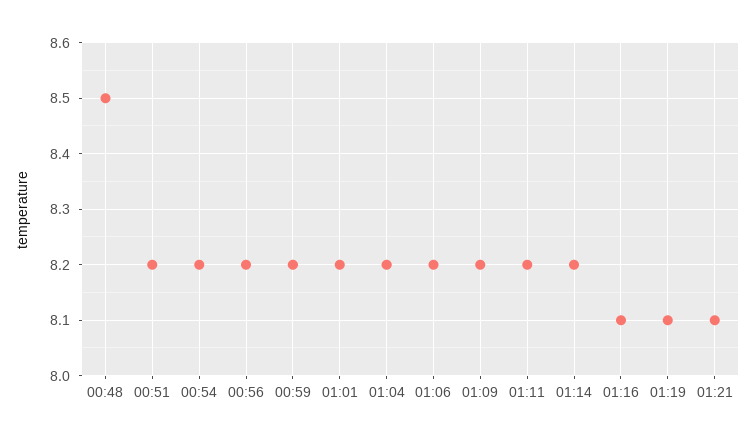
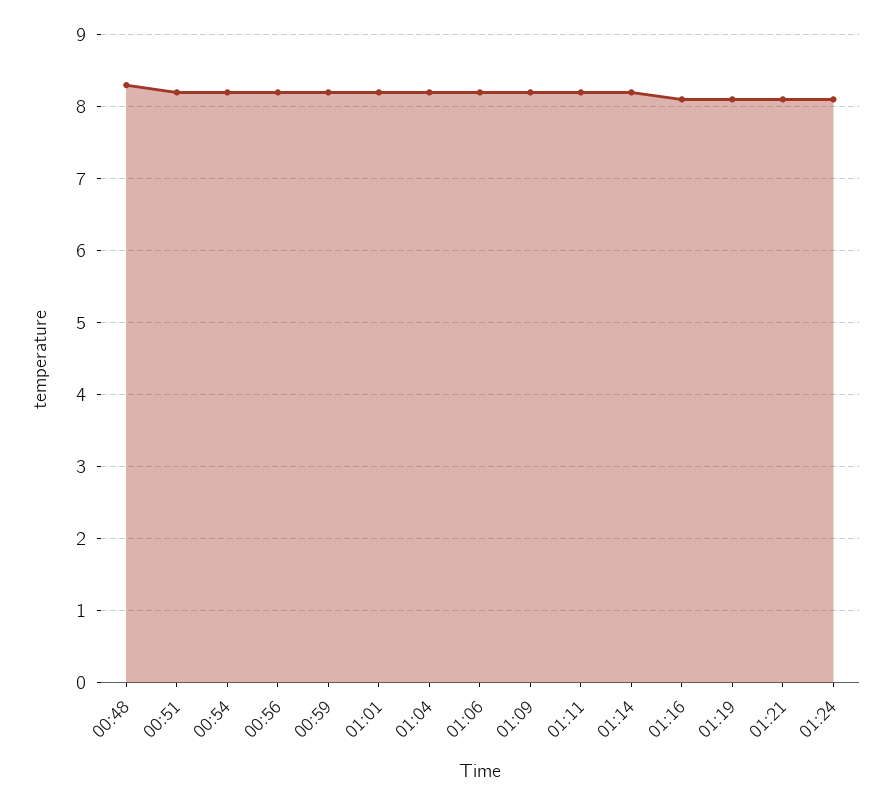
00:48: 8.5 -> 8.3
01:24: none -> 8.1

